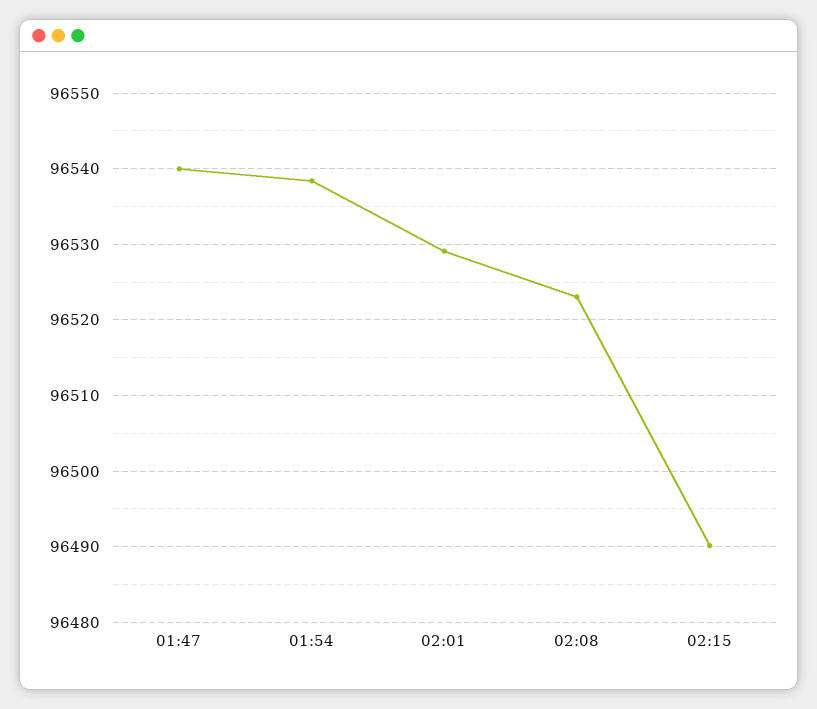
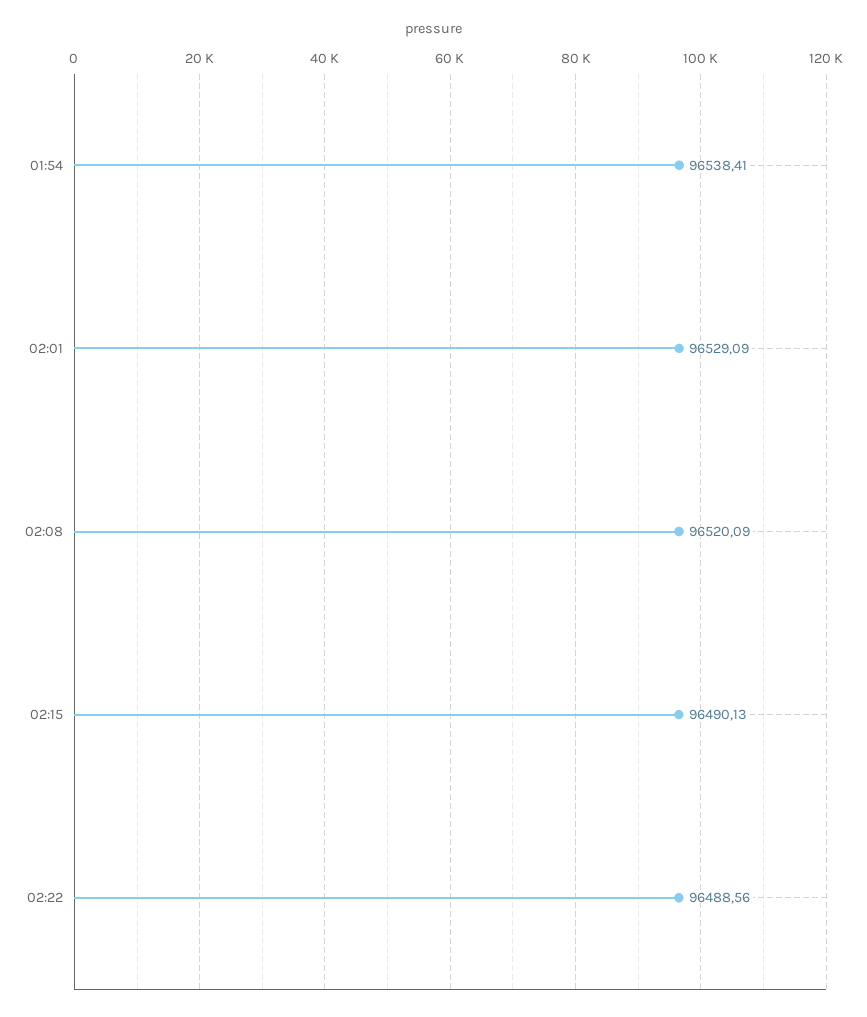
01:47: 96540 -> none
02:08: 96523 -> 96520.09
02:22: none -> 96488.56

